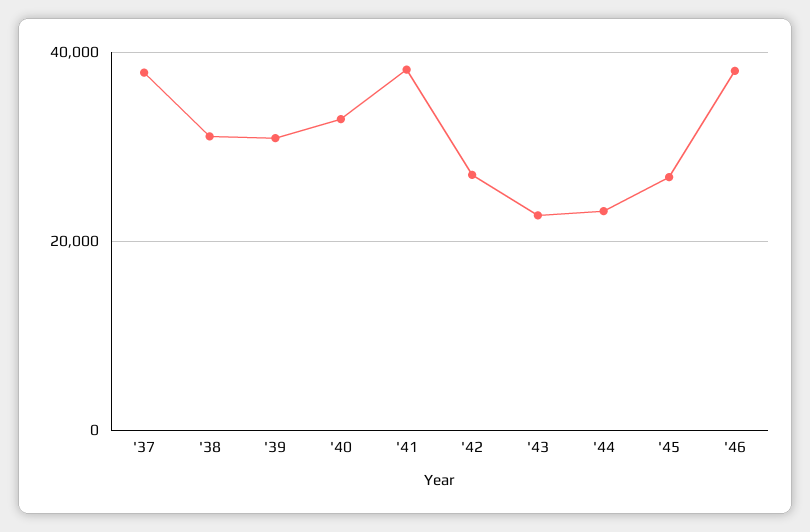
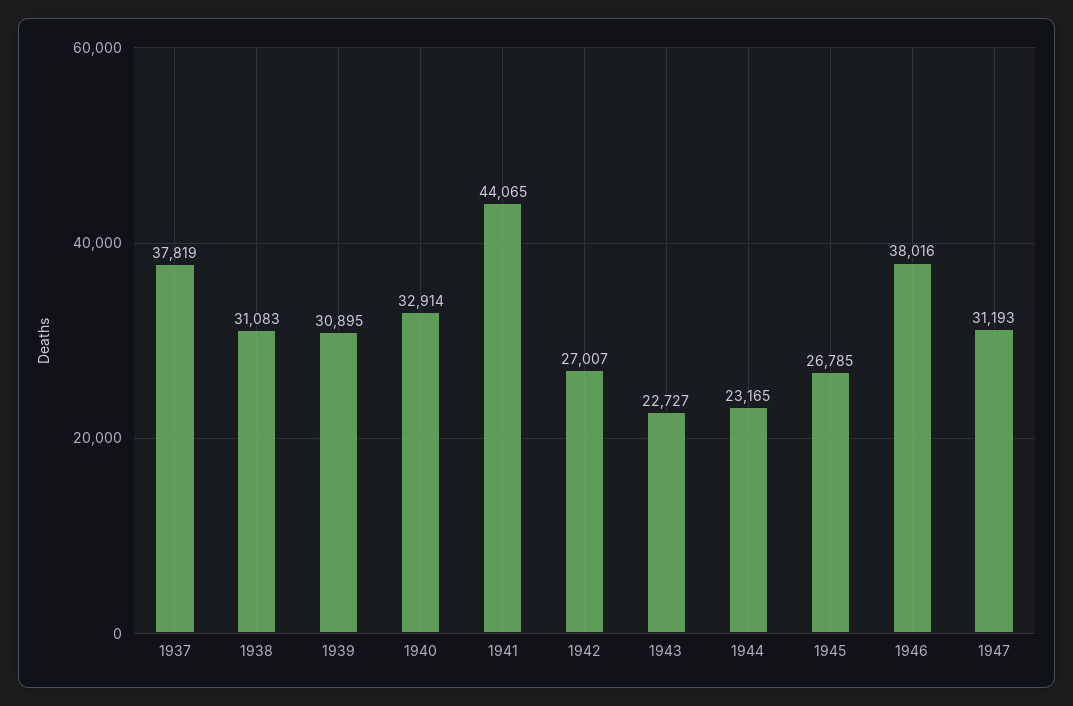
'41: 38000 -> 44065
1947: none -> 31193

